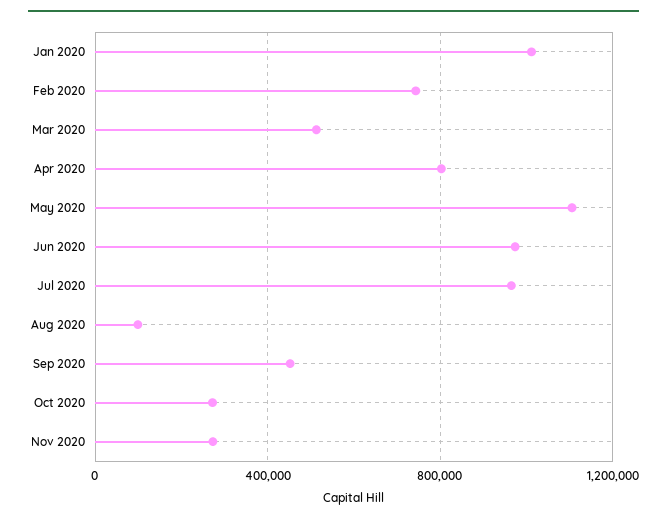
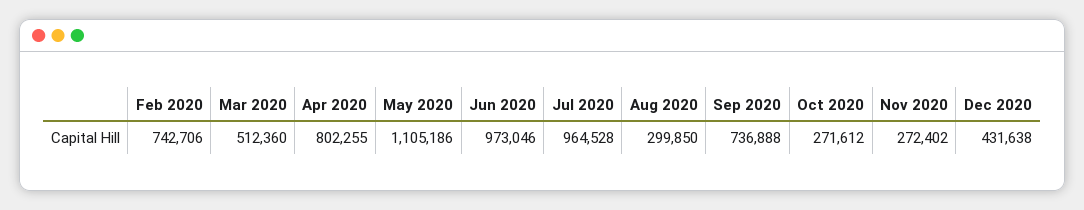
Jan 2020: 1000000 -> none
Aug 2020: 100000 -> 299850
Sep 2020: 450000 -> 736888
Dec 2020: none -> 431638

